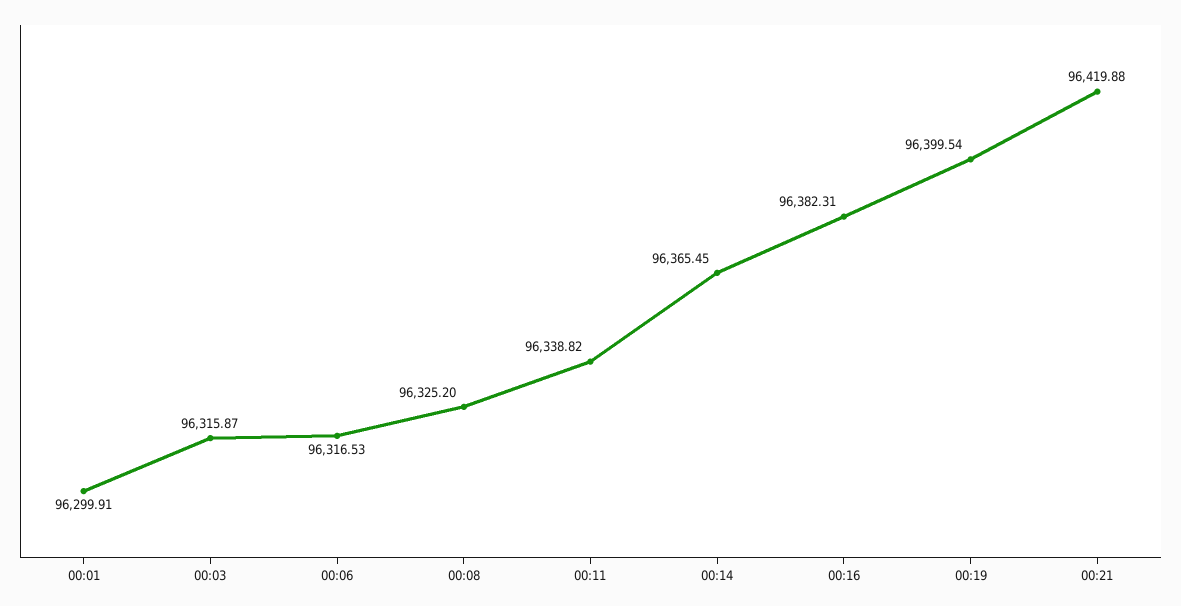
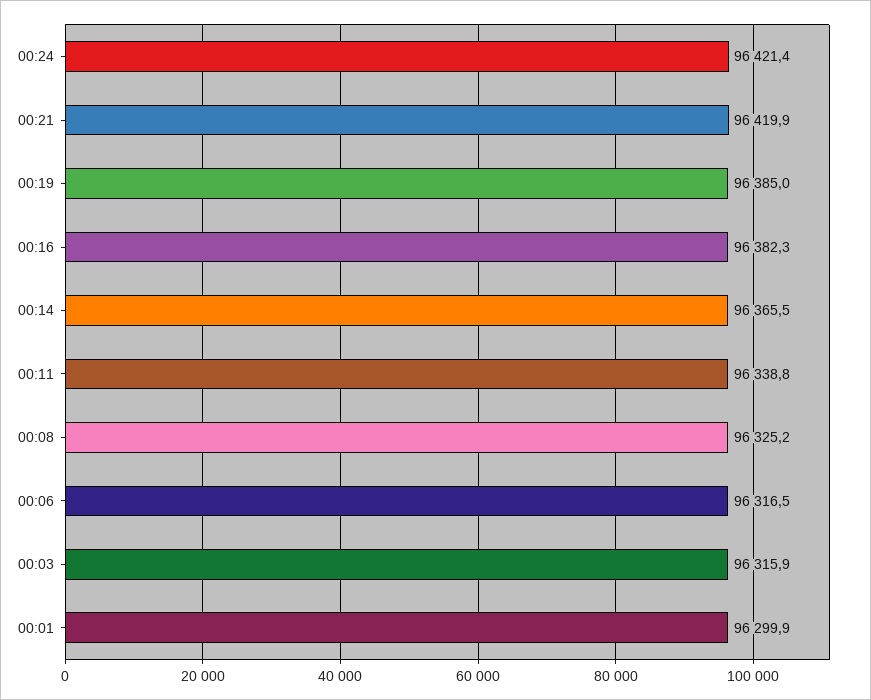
00:19: 96399.54 -> 96385
00:24: none -> 96421.4

